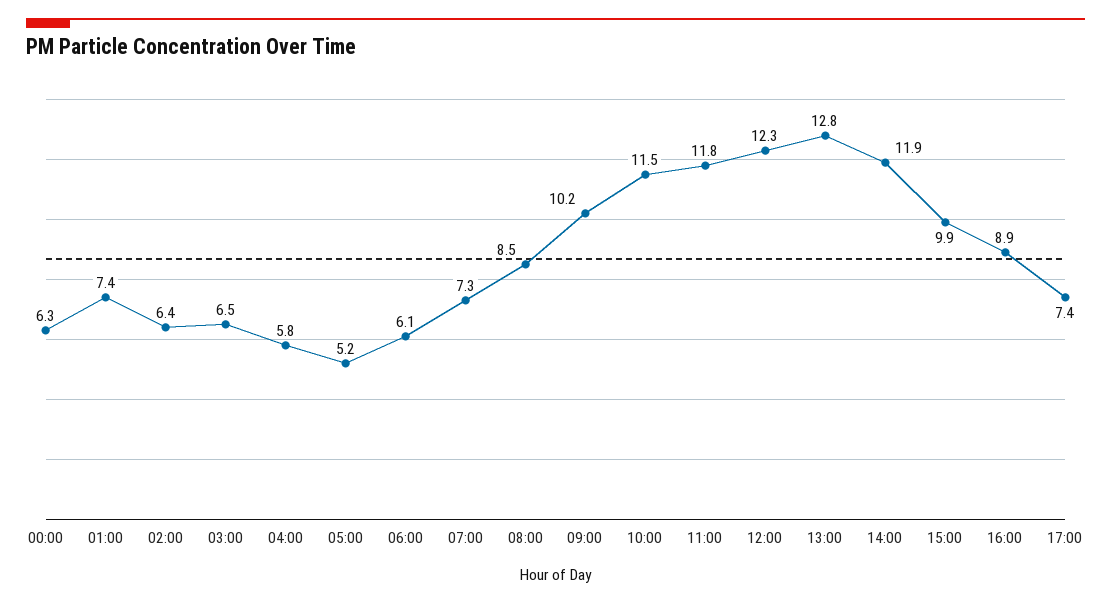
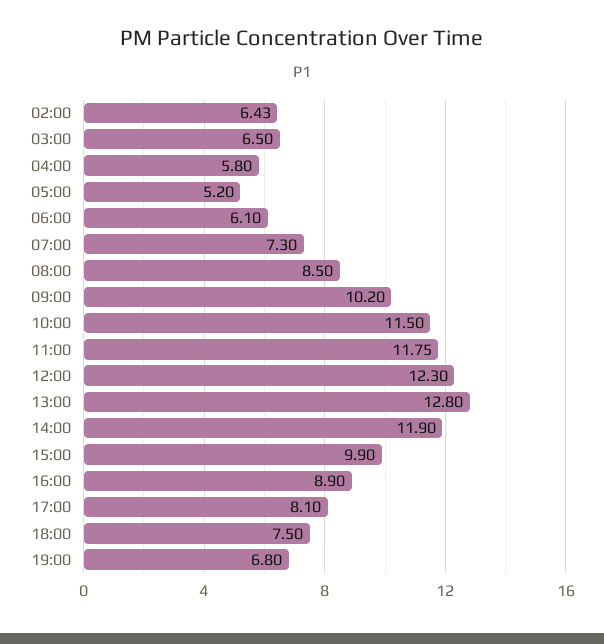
00:00: 6.3 -> none
01:00: 7.4 -> none
17:00: 7.4 -> 8.1
18:00: none -> 7.5
19:00: none -> 6.8

